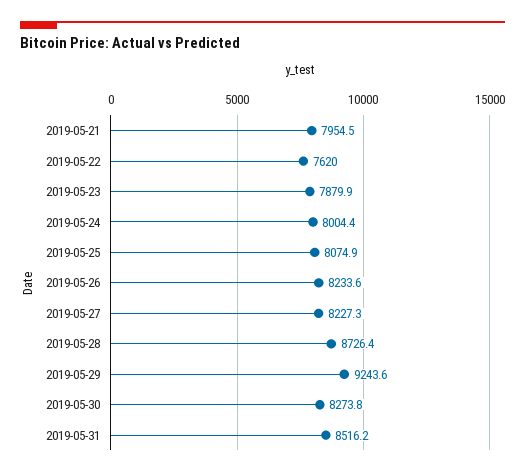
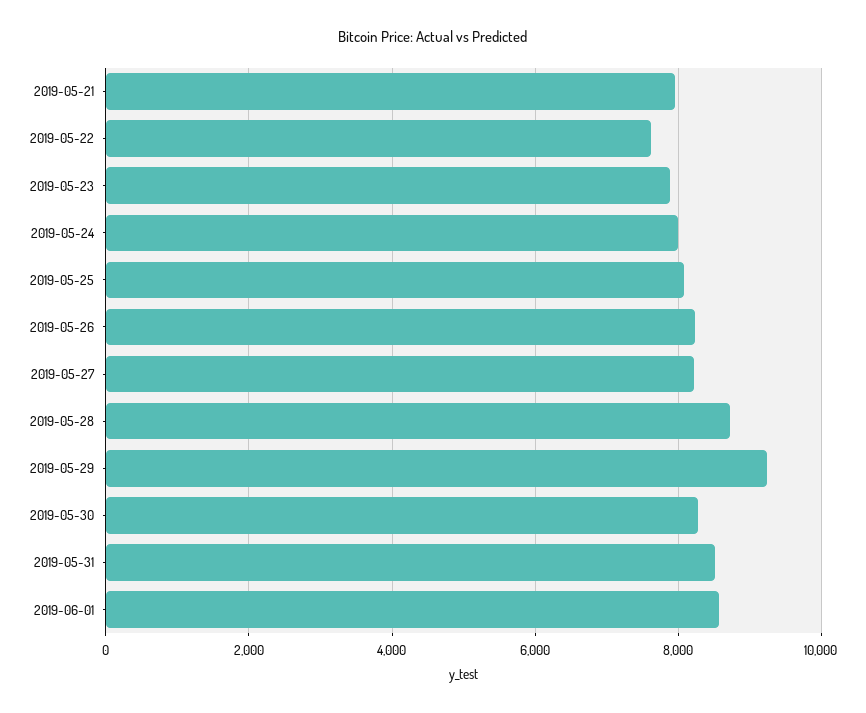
2019-06-01: none -> 8600

